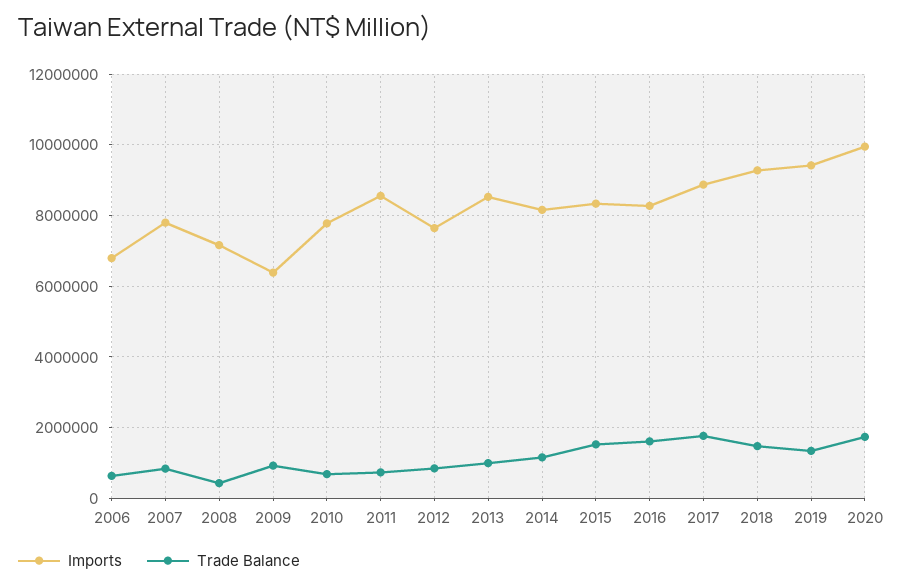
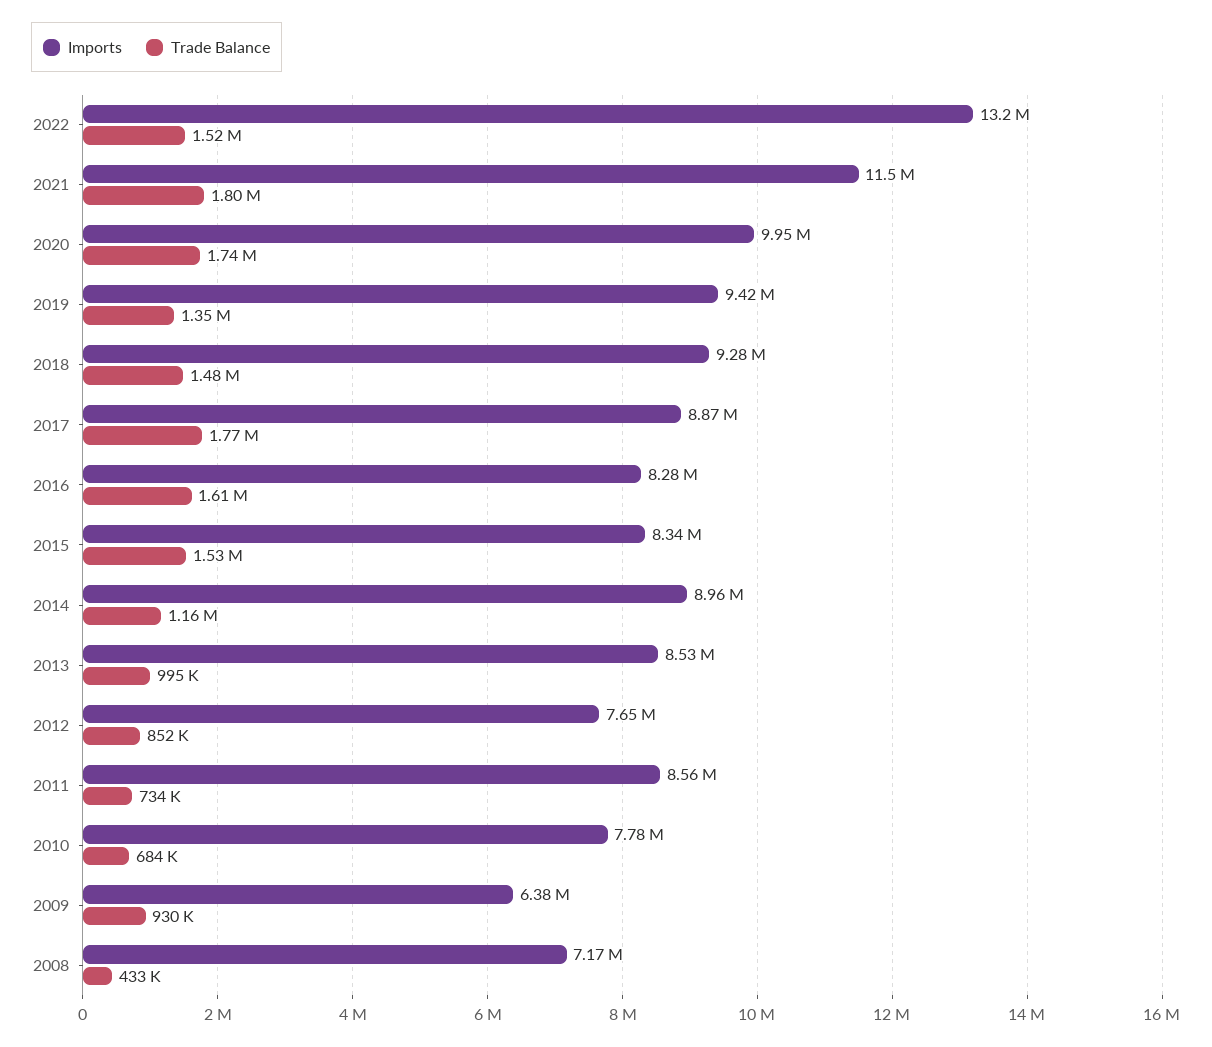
Imports, 2006: 6800000 -> none
Trade Balance, 2006: 600000 -> none
Imports, 2007: 7800000 -> none
Trade Balance, 2007: 800000 -> none
Imports, 2014: 8200000 -> 8960000
Imports, 2022: none -> 13200000
Trade Balance, 2022: none -> 1520000
Imports, 2021: none -> 11500000
Trade Balance, 2021: none -> 1800000

